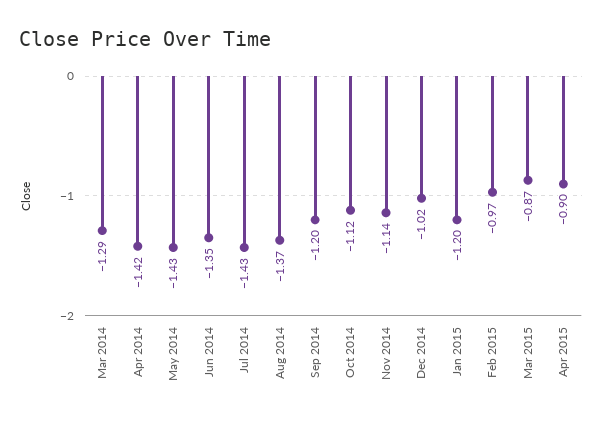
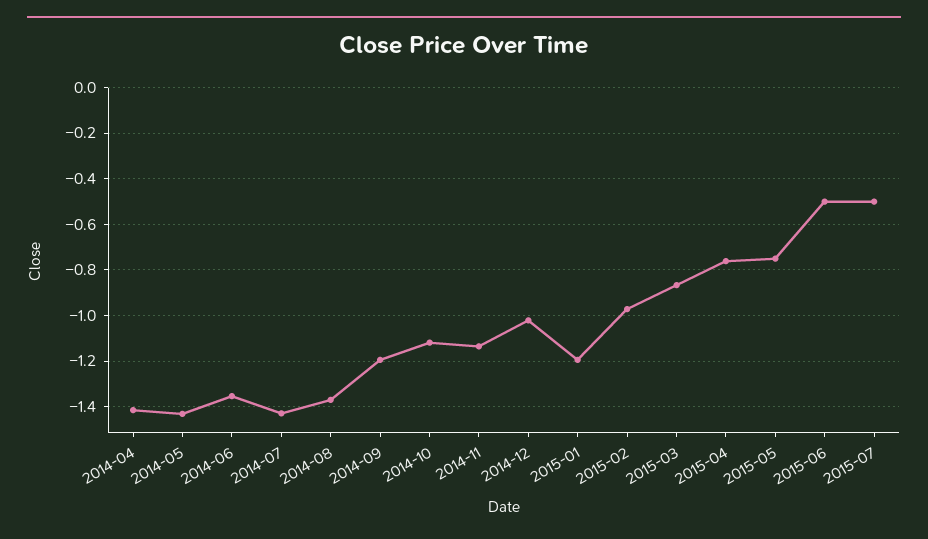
Mar 2014: -1.29 -> none
Apr 2015: -0.9 -> -0.75
2015-05: none -> -0.75
2015-06: none -> -0.5
2015-07: none -> -0.5

